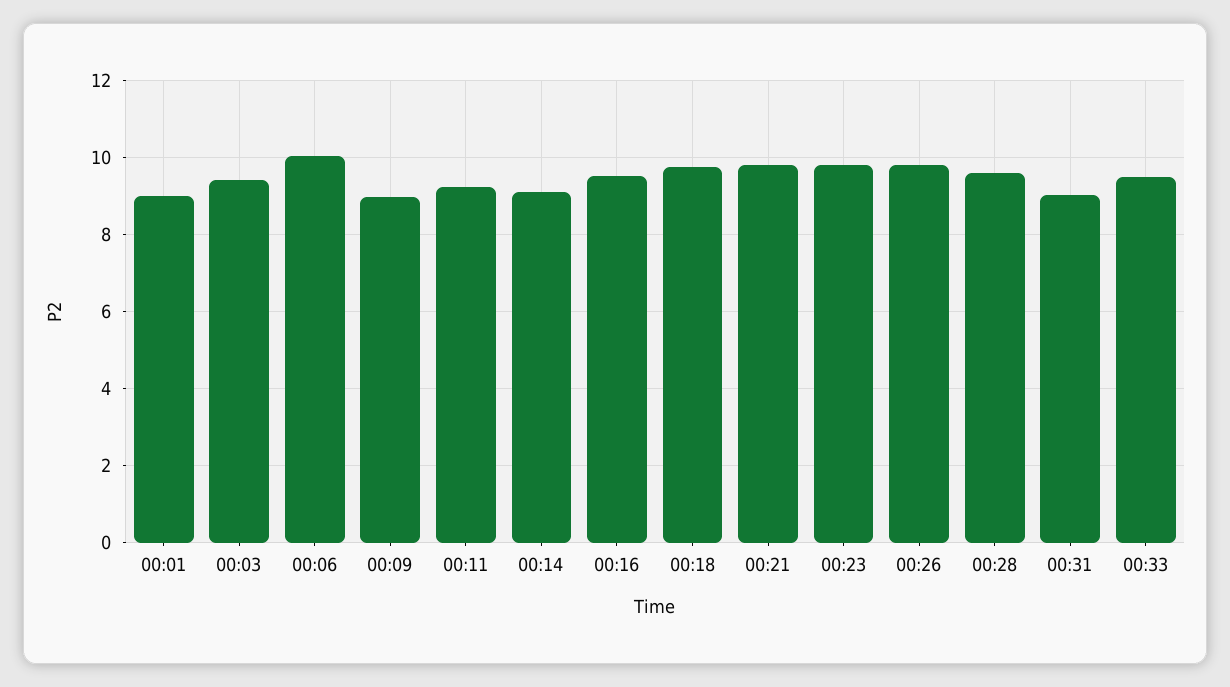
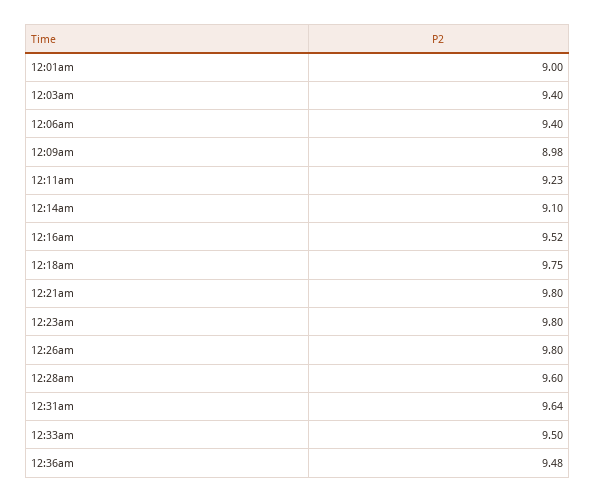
00:06: 10 -> 9.4
00:31: 9 -> 9.64
12:36am: none -> 9.48

